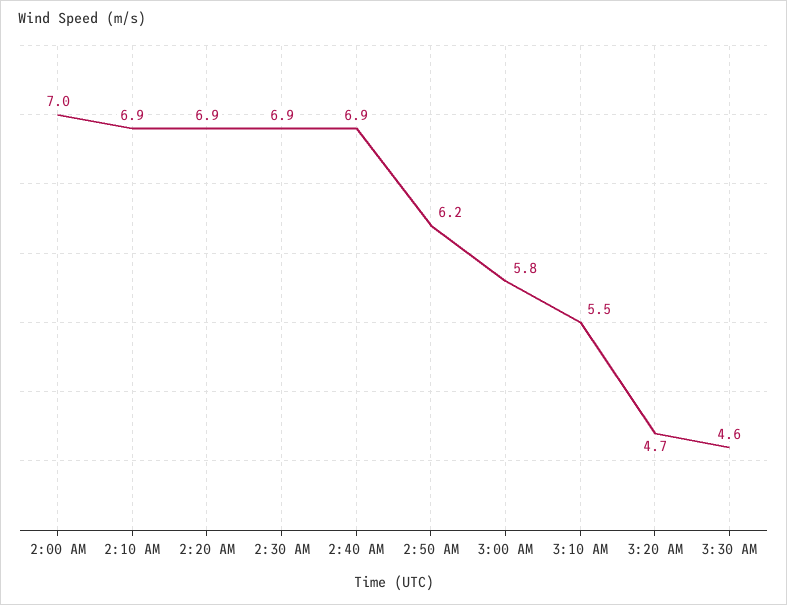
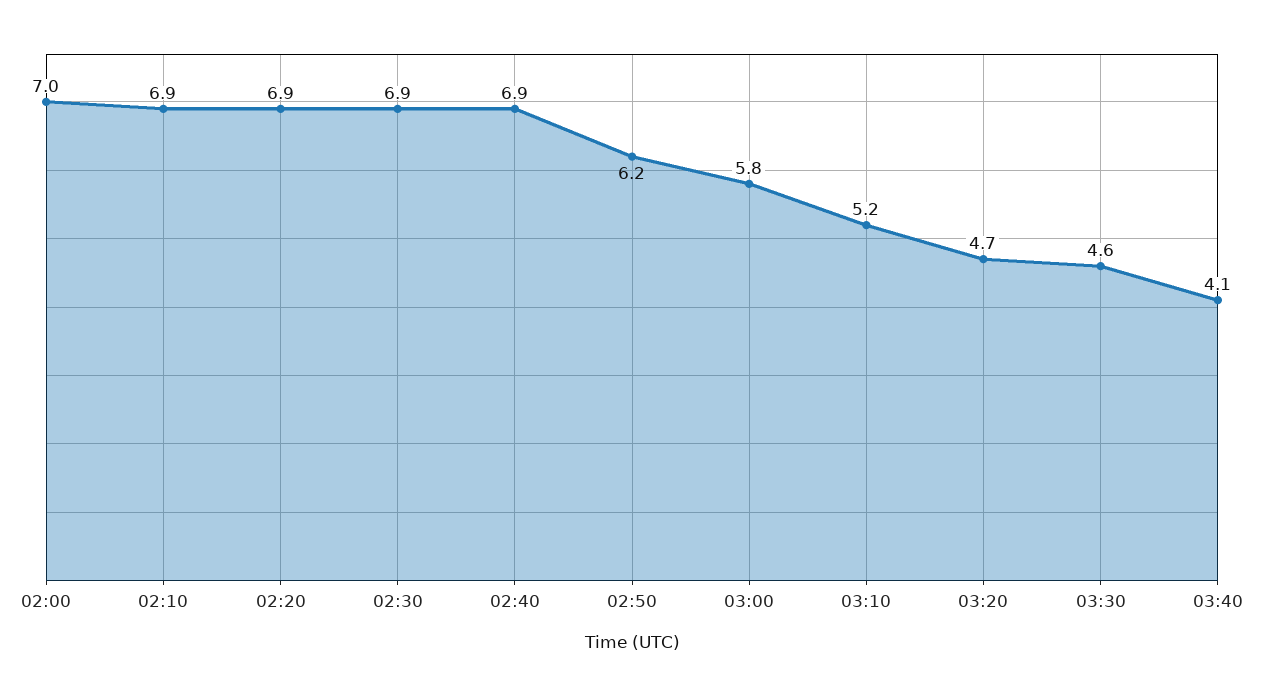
3:10 AM: 5.5 -> 5.2
03:40: none -> 4.1

